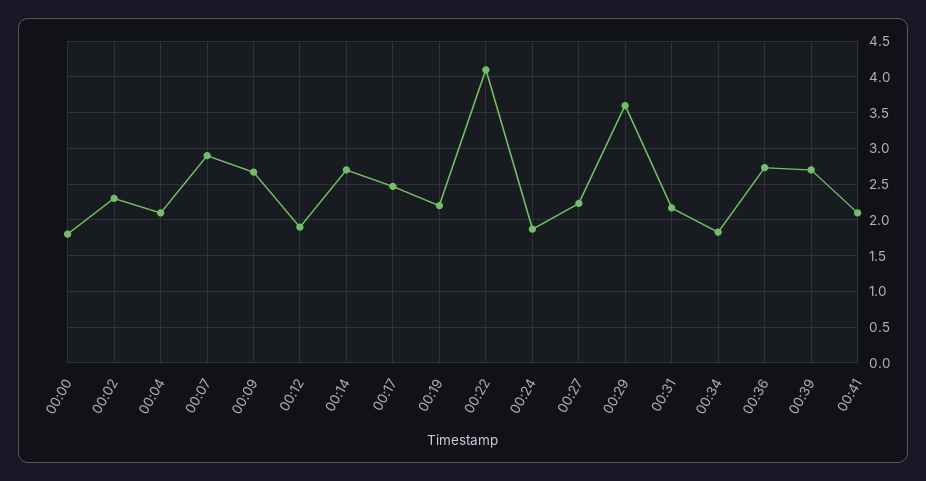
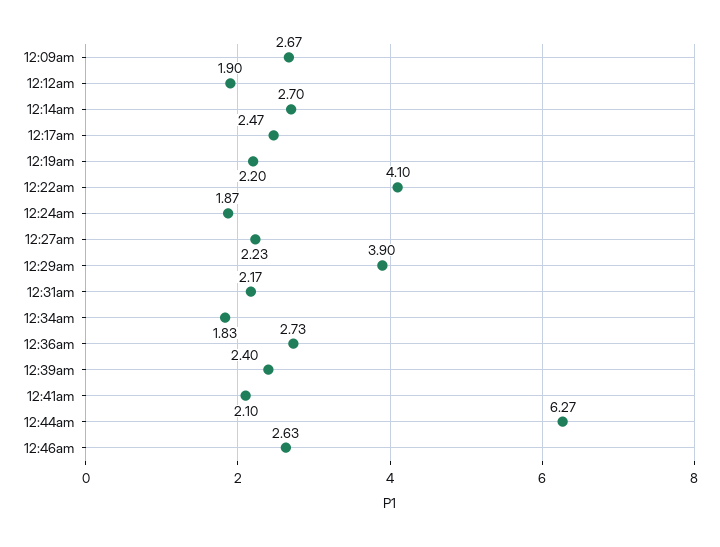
00:00: 1.8 -> none
00:02: 2.3 -> none
00:04: 2.1 -> none
00:07: 2.9 -> none
00:29: 3.6 -> 3.9
00:39: 2.7 -> 2.4
12:44am: none -> 6.27
12:46am: none -> 2.63

